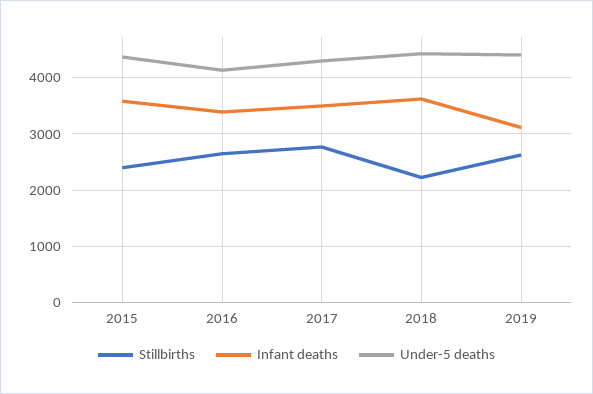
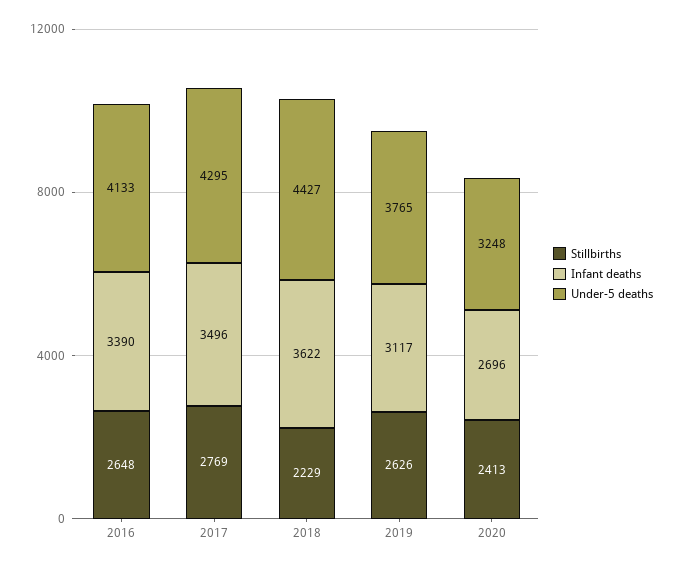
Stillbirths, 2015: 2400 -> none
Infant deaths, 2015: 3600 -> none
Under-5 deaths, 2015: 4400 -> none
Under-5 deaths, 2019: 4400 -> 3765
Stillbirths, 2020: none -> 2413
Infant deaths, 2020: none -> 2696
Under-5 deaths, 2020: none -> 3248

